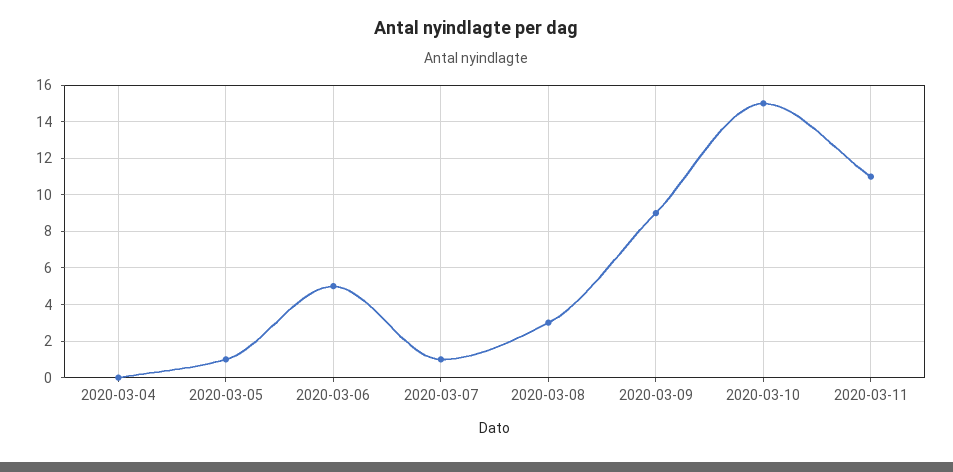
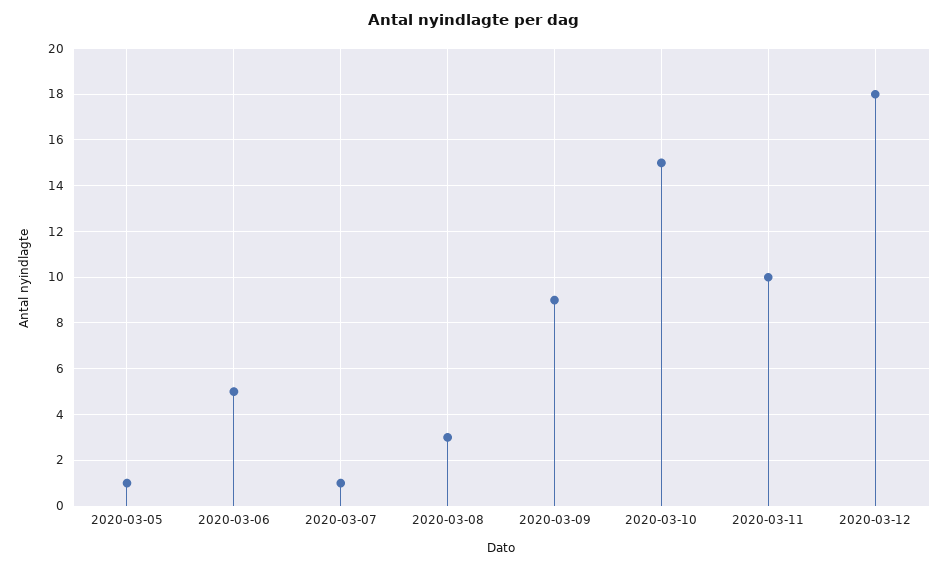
2020-03-04: 0 -> none
2020-03-11: 11 -> 10
2020-03-12: none -> 18

